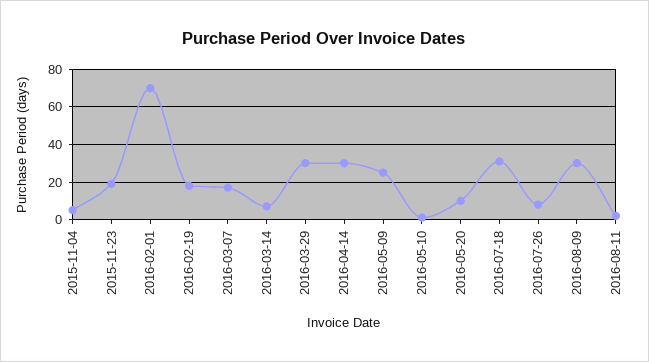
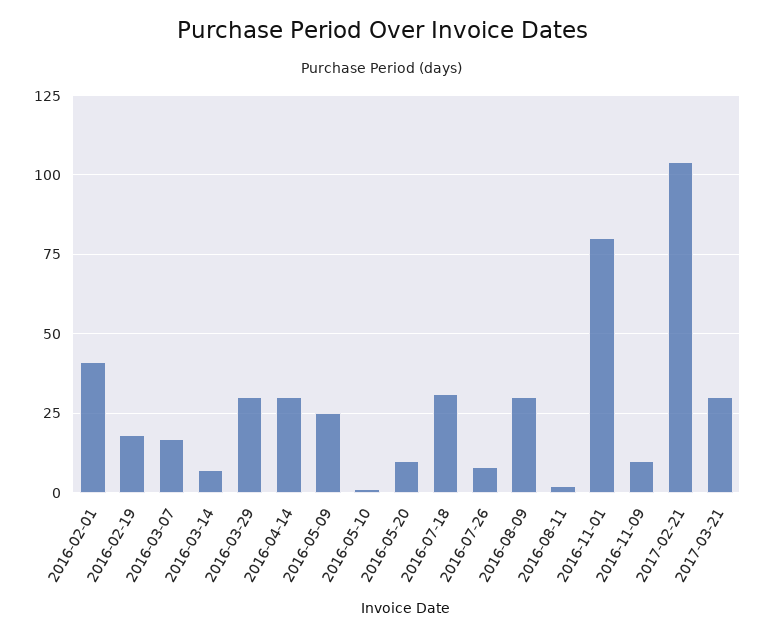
2015-11-04: 5 -> none
2015-11-23: 20 -> none
2016-02-01: 70 -> 40
2016-11-01: none -> 80
2016-11-09: none -> 10
2017-02-21: none -> 105
2017-03-21: none -> 30

